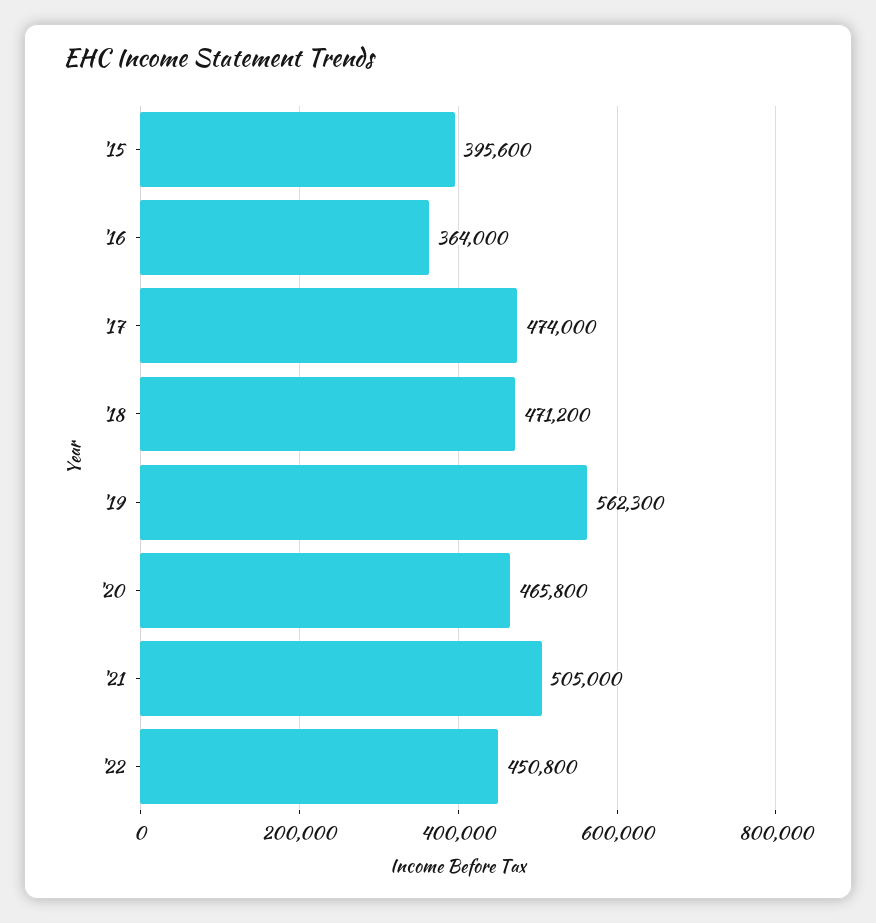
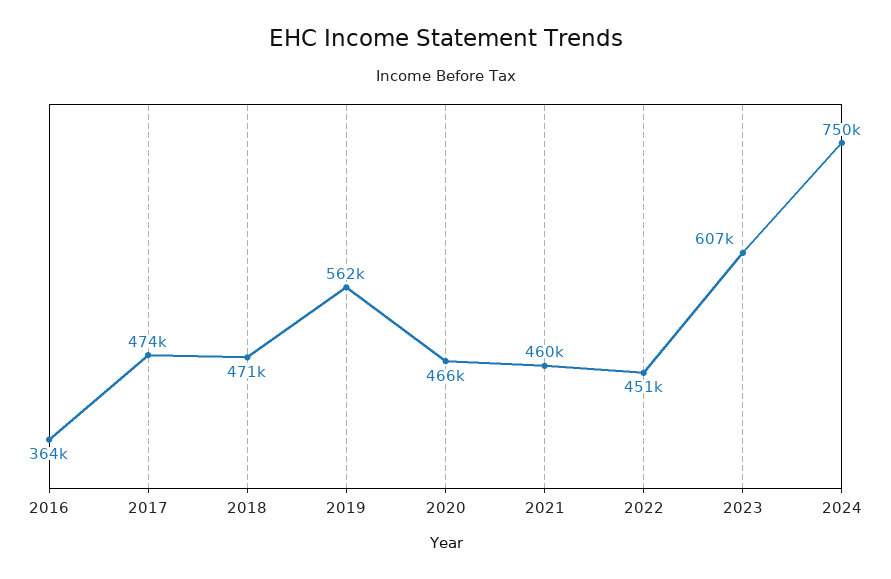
'15: 395600 -> none
'21: 505000 -> 460000
2023: none -> 607000
2024: none -> 750000

